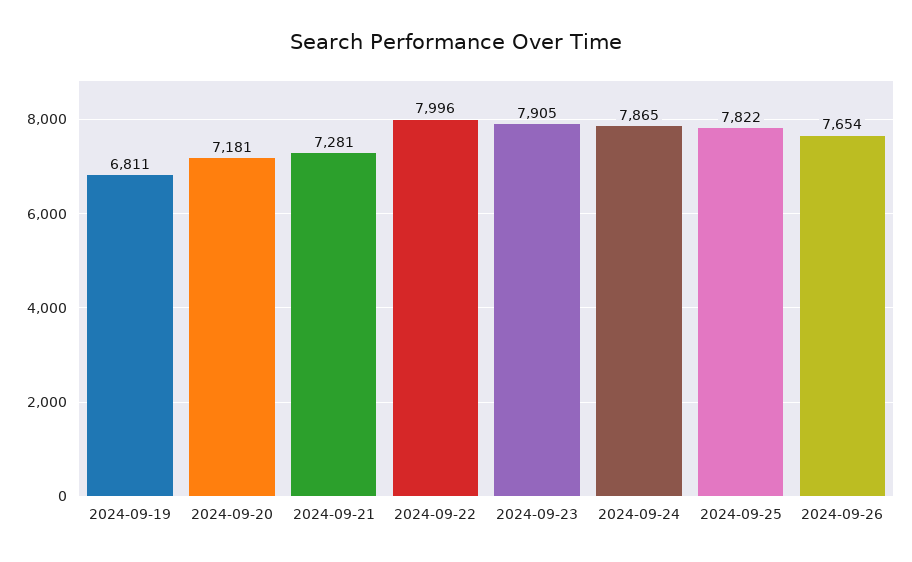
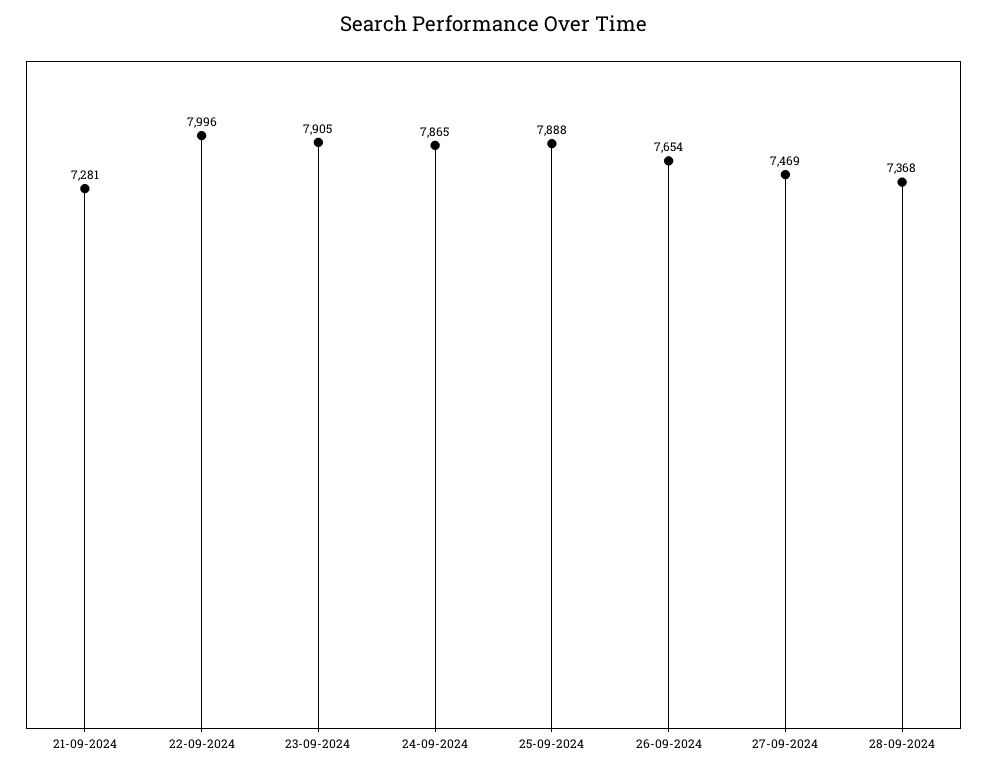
2024-09-19: 6811 -> none
2024-09-20: 7181 -> none
2024-09-25: 7822 -> 7888
27-09-2024: none -> 7469
28-09-2024: none -> 7368

